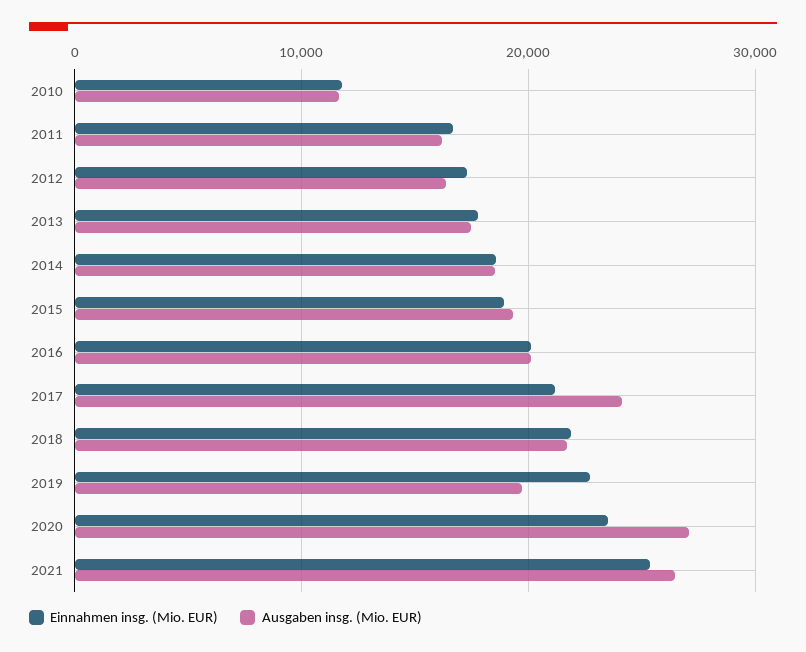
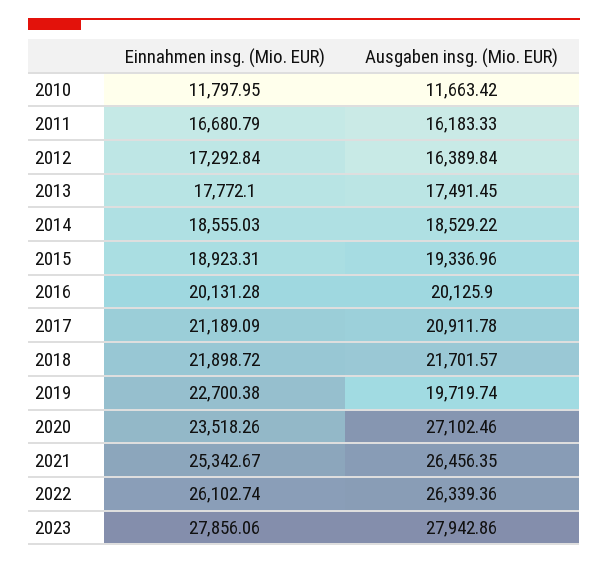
Ausgaben insg. (Mio. EUR), 2017: 24000 -> 20911.78
Einnahmen insg. (Mio. EUR), 2022: none -> 26102.74
Ausgaben insg. (Mio. EUR), 2022: none -> 26339.36
Einnahmen insg. (Mio. EUR), 2023: none -> 27856.06
Ausgaben insg. (Mio. EUR), 2023: none -> 27942.86

